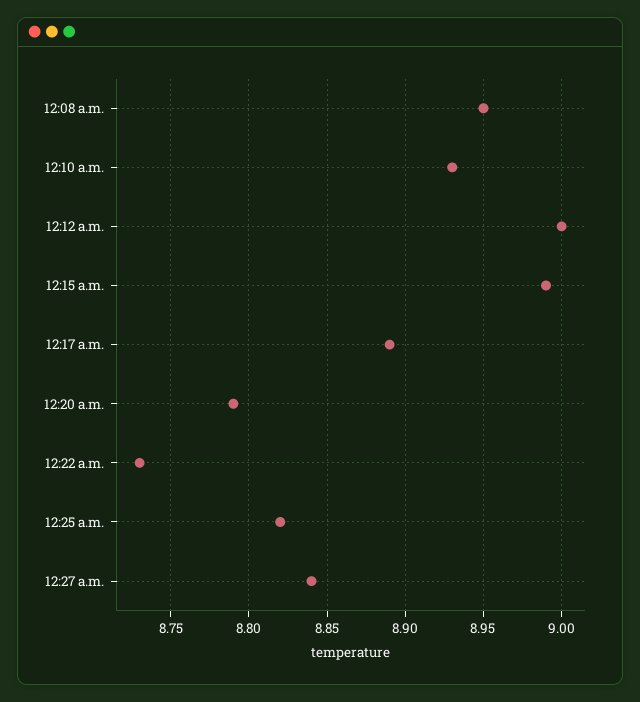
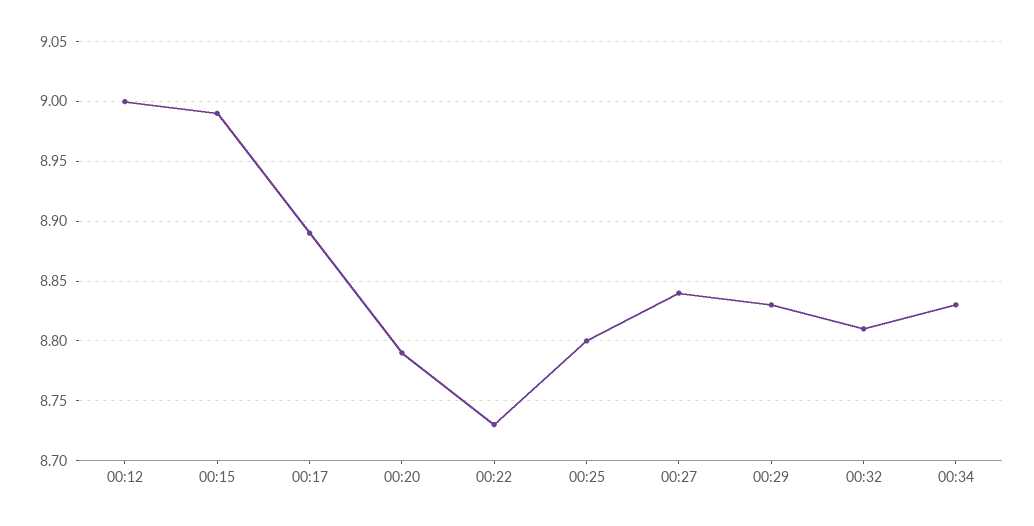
12:08 a.m.: 8.95 -> none
12:10 a.m.: 8.93 -> none
12:25 a.m.: 8.82 -> 8.8
00:29: none -> 8.83
00:32: none -> 8.81
00:34: none -> 8.83

